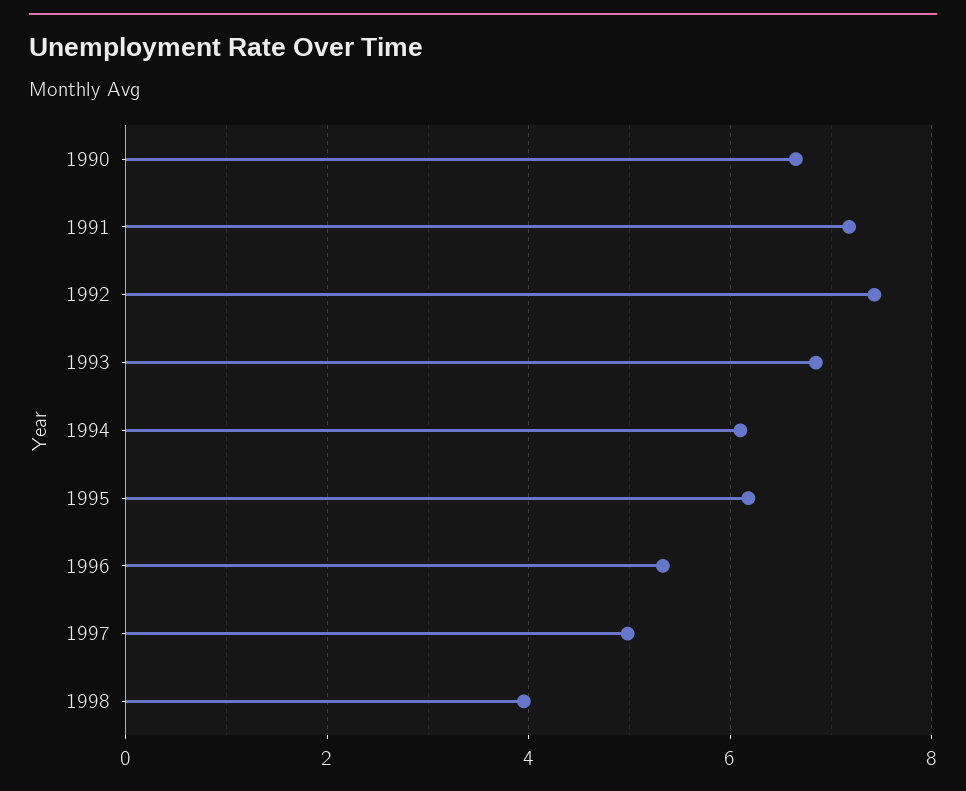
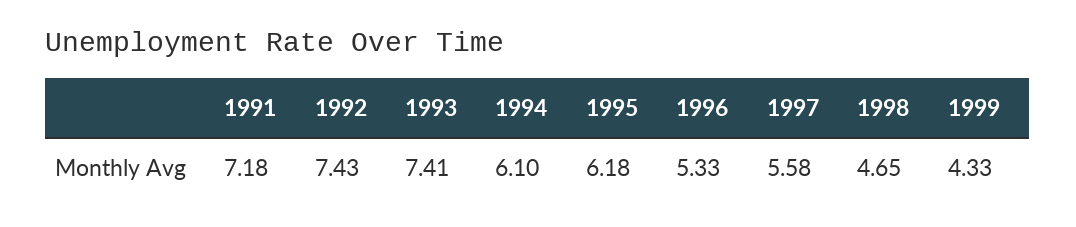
1990: 6.6 -> none
1993: 6.8 -> 7.41
1997: 5 -> 5.58
1998: 4 -> 4.65
1999: none -> 4.33

